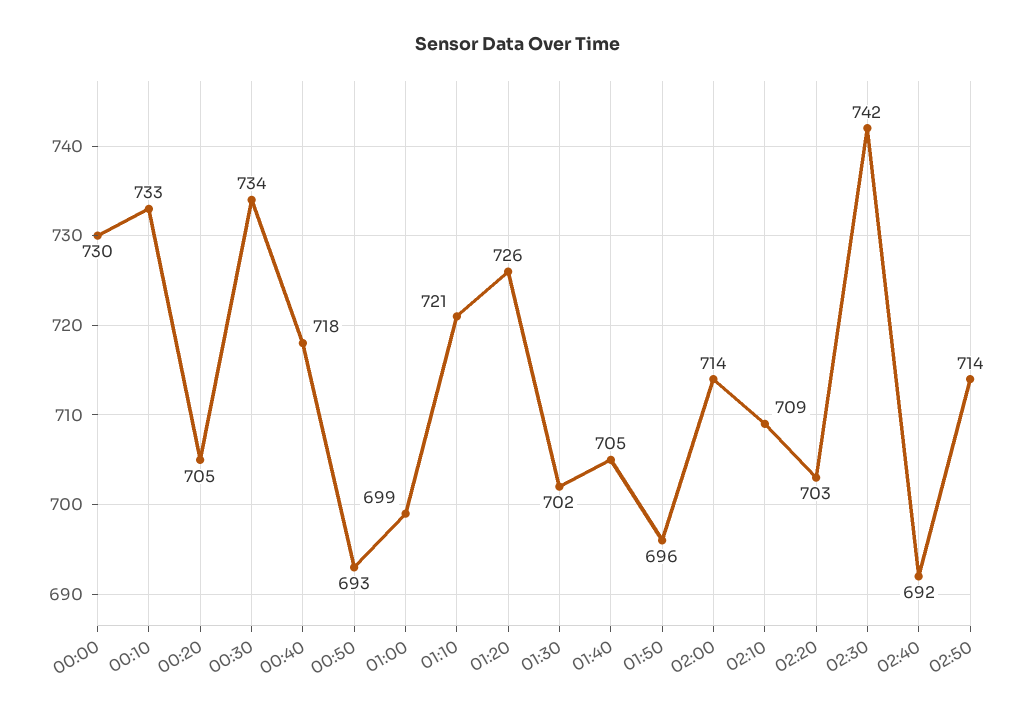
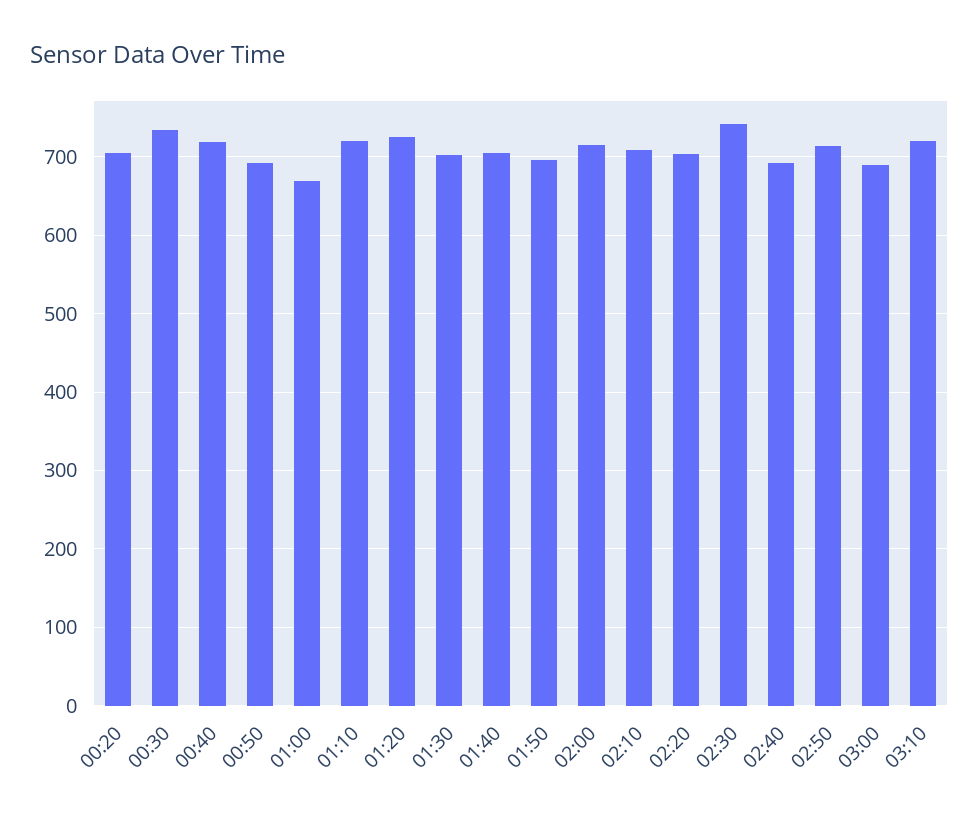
00:00: 730 -> none
00:10: 733 -> none
01:00: 699 -> 670
03:00: none -> 690
03:10: none -> 720

